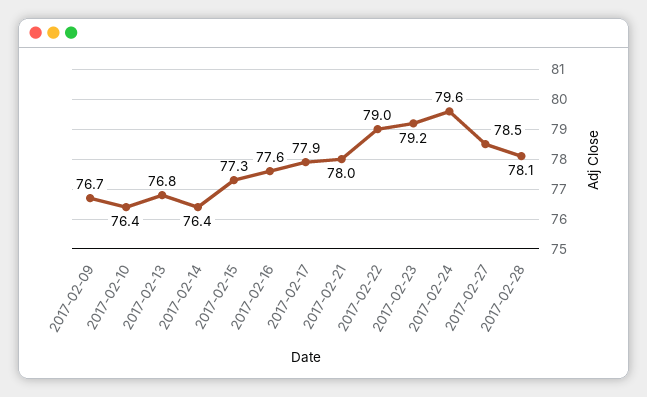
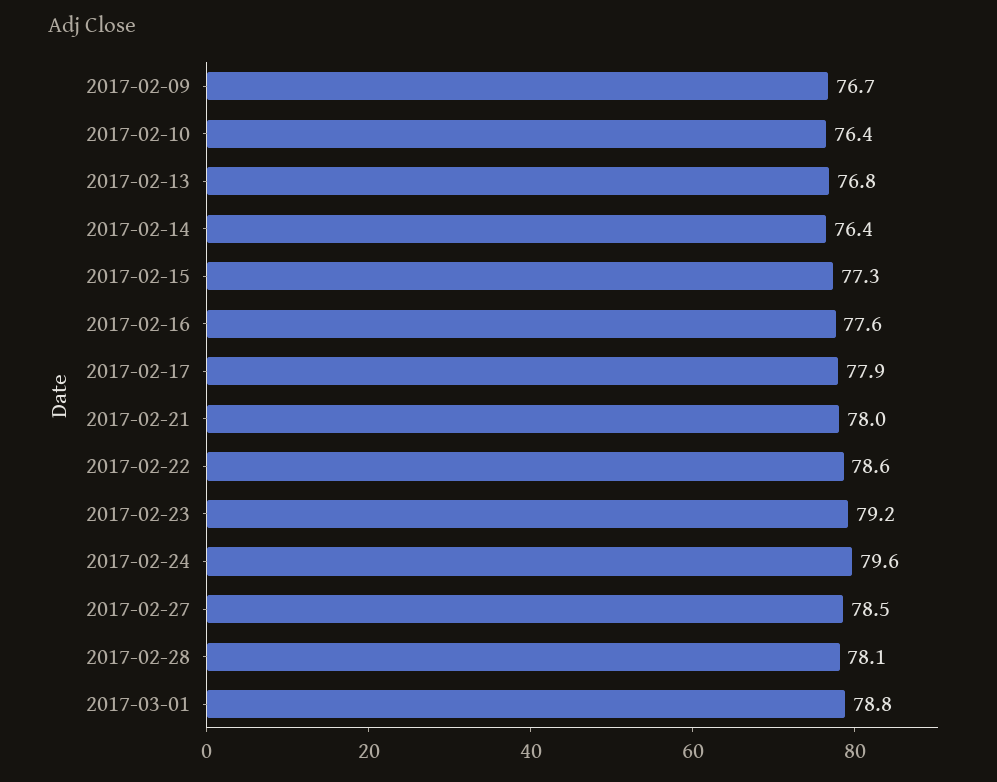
2017-02-22: 79 -> 78.6
2017-03-01: none -> 78.8

